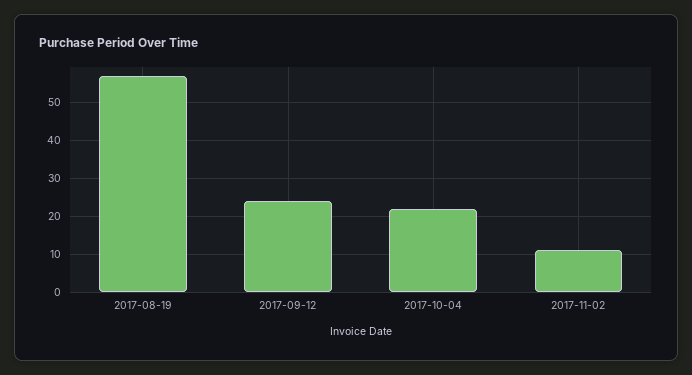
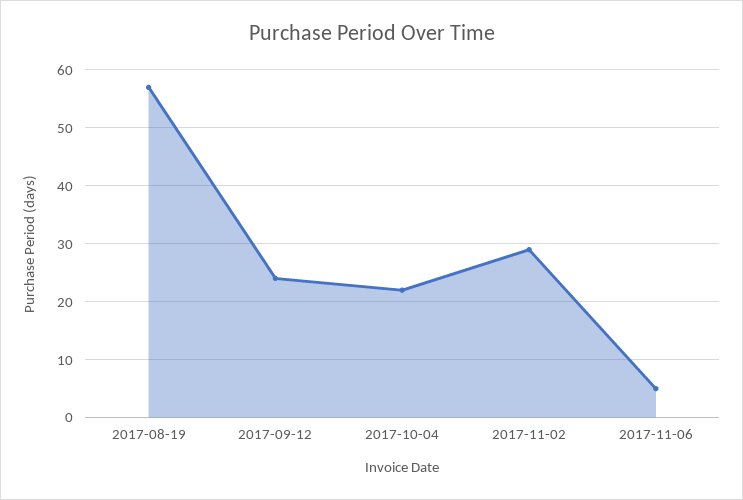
2017-11-02: 10 -> 30
2017-11-06: none -> 5

